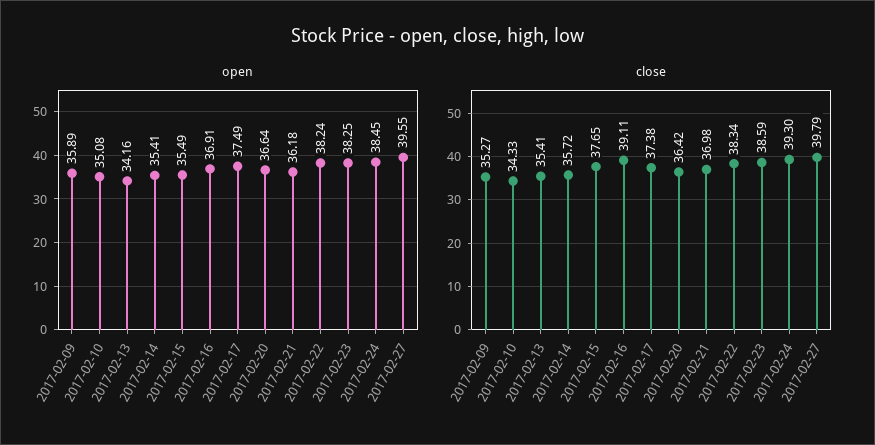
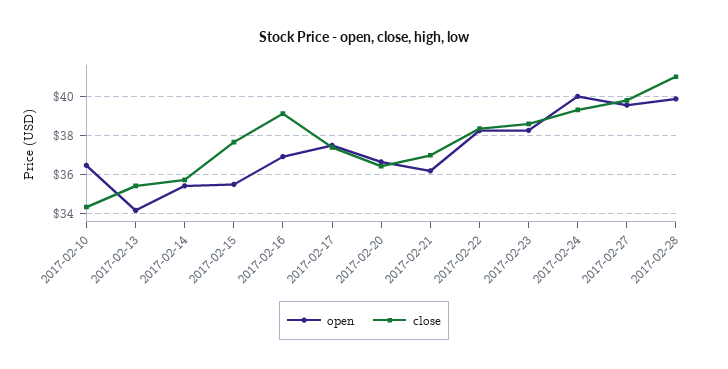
open, 2017-02-09: 35.89 -> none
open, 2017-02-10: 35.08 -> 36.5
open, 2017-02-24: 38.45 -> 40
close, 2017-02-09: 35.27 -> none
open, 2017-02-28: none -> 40
close, 2017-02-28: none -> 41

